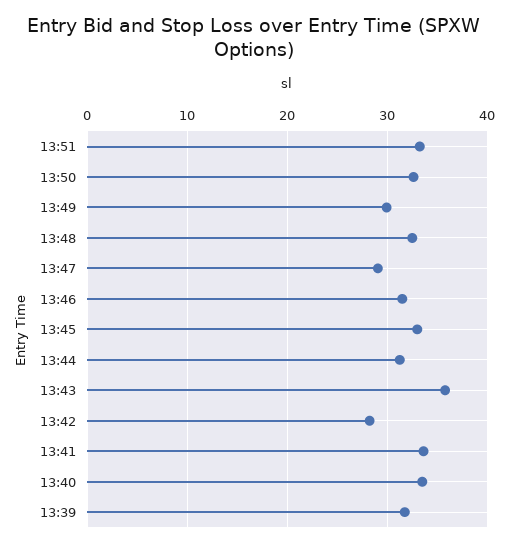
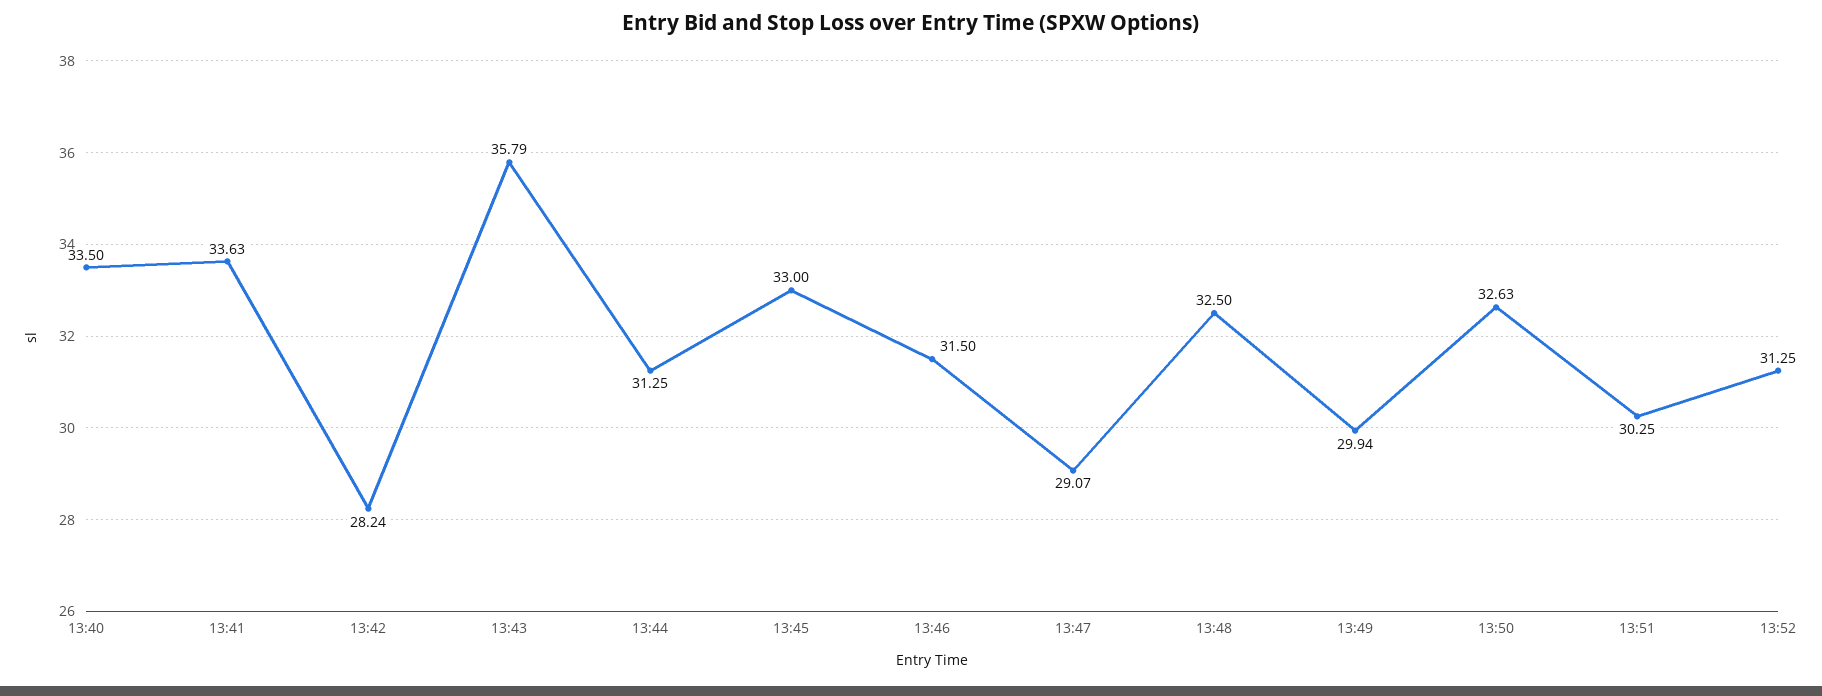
13:51: 33 -> 30.25
13:39: 32 -> none
13:52: none -> 31.25

